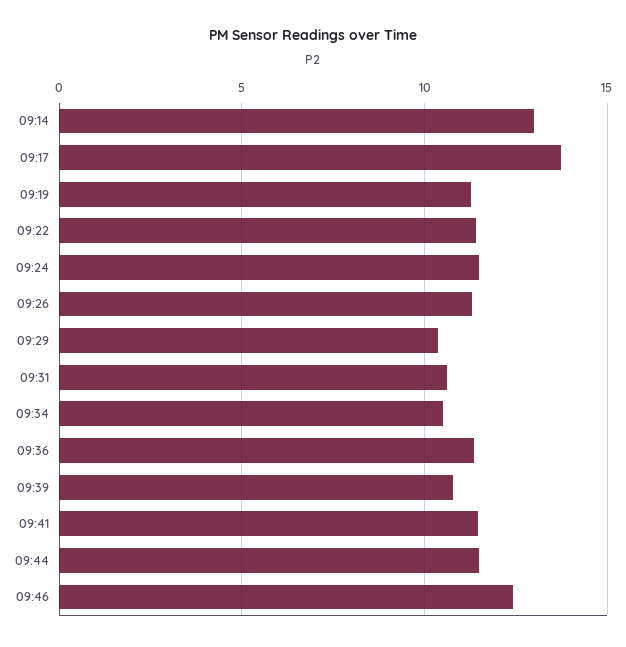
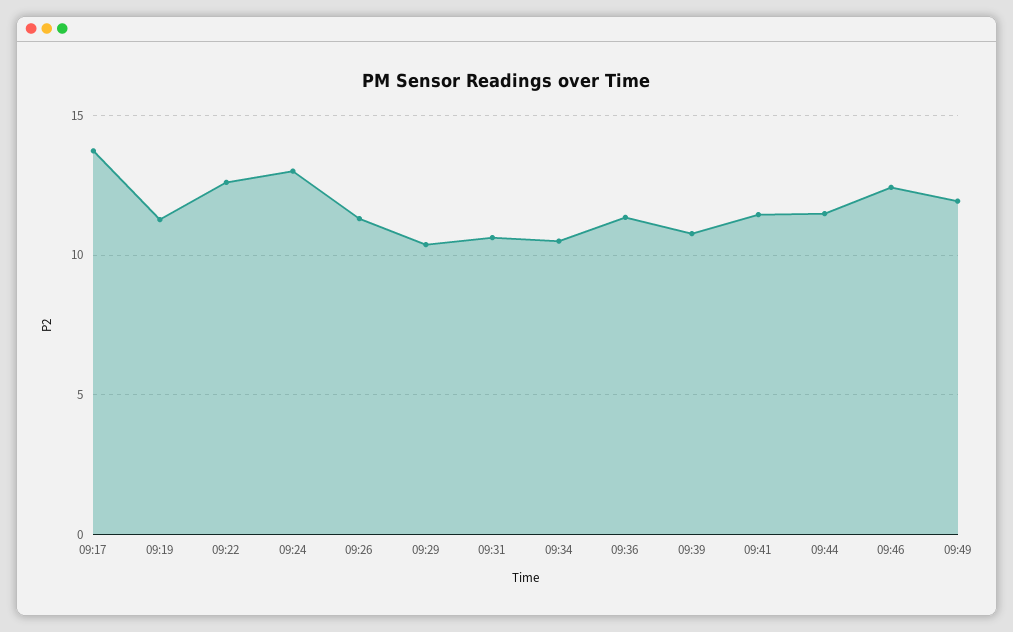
09:14: 13 -> none
09:22: 11.5 -> 12.5
09:24: 11.5 -> 13
09:49: none -> 12

